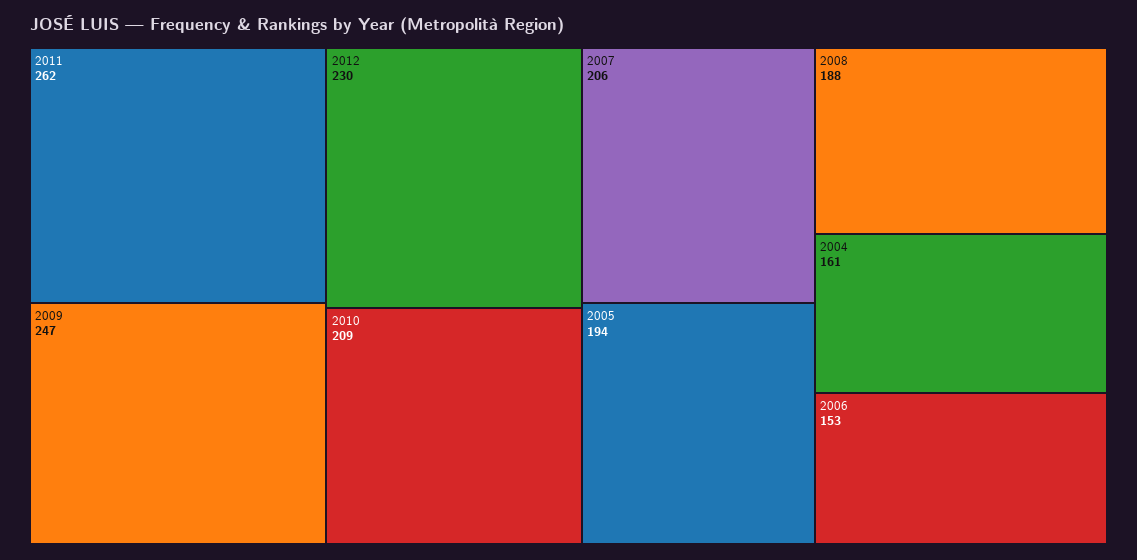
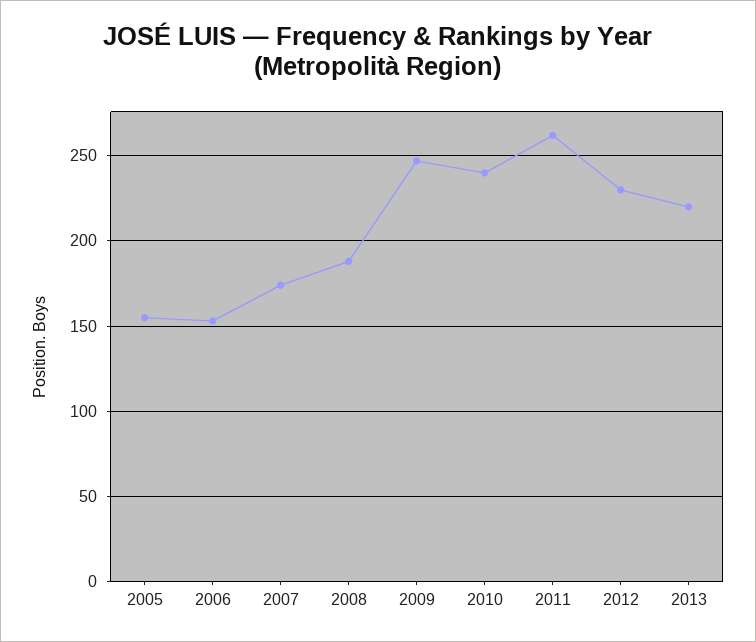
2010: 209 -> 240
2007: 206 -> 175
2005: 194 -> 155
2004: 161 -> none
2013: none -> 220

